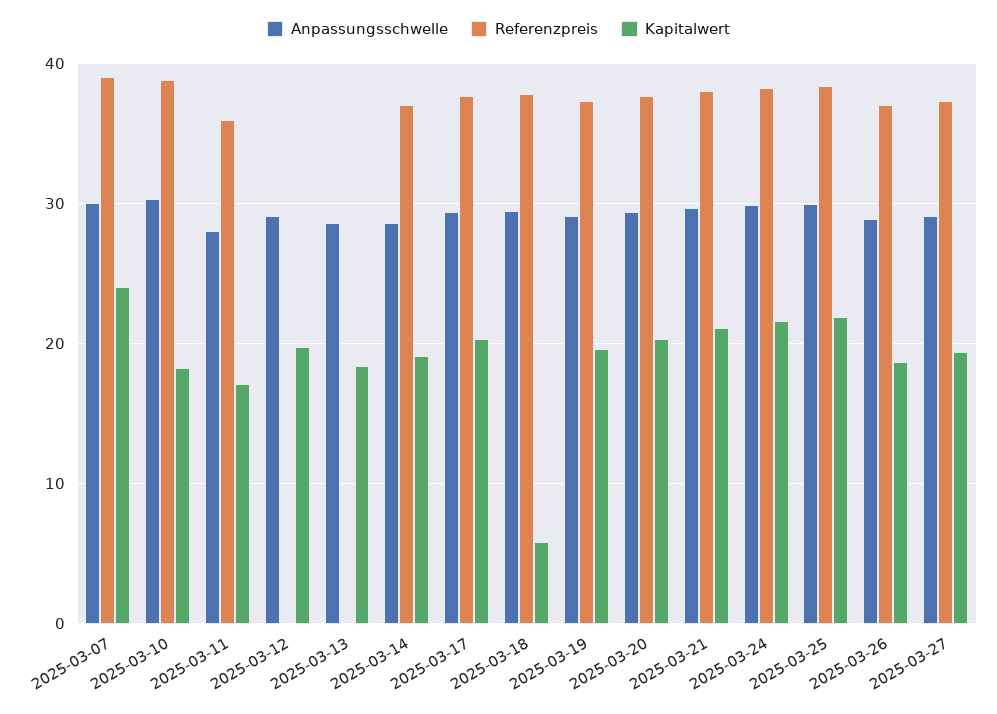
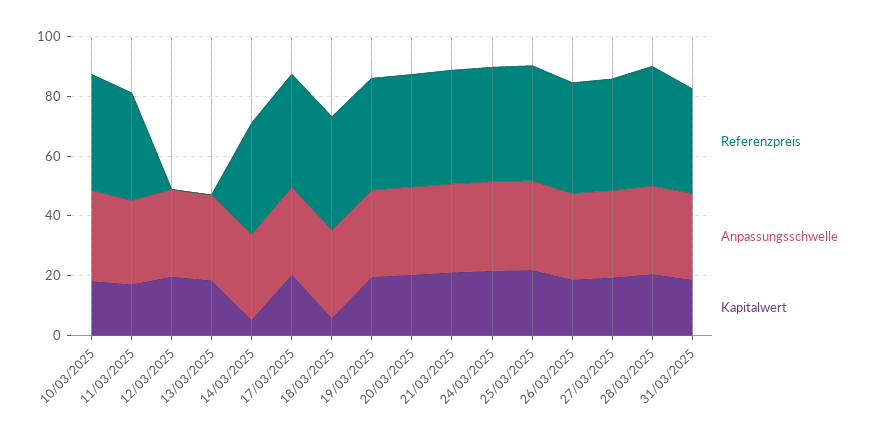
Anpassungsschwelle, 2025-03-07: 30 -> none
Referenzpreis, 2025-03-07: 39 -> none
Kapitalwert, 2025-03-07: 24 -> none
Kapitalwert, 2025-03-14: 19 -> 5
Referenzpreis, 28/03/2025: none -> 40
Anpassungsschwelle, 28/03/2025: none -> 30
Kapitalwert, 28/03/2025: none -> 20
Referenzpreis, 31/03/2025: none -> 35
Anpassungsschwelle, 31/03/2025: none -> 30
Kapitalwert, 31/03/2025: none -> 20

